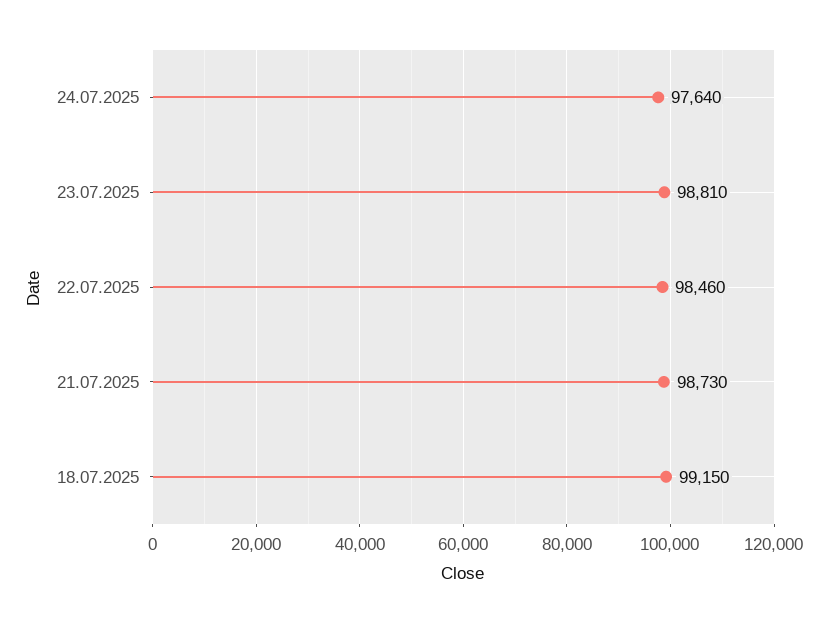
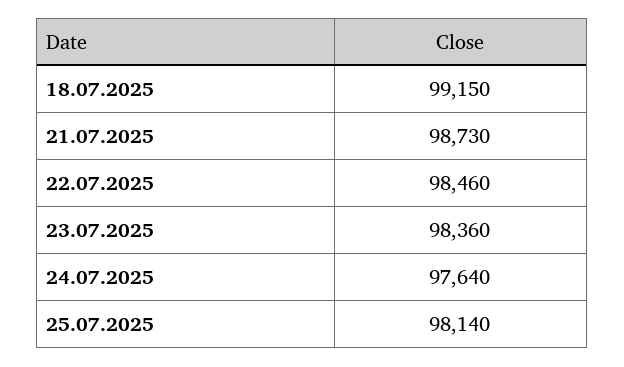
23.07.2025: 98810 -> 98360
25.07.2025: none -> 98140

